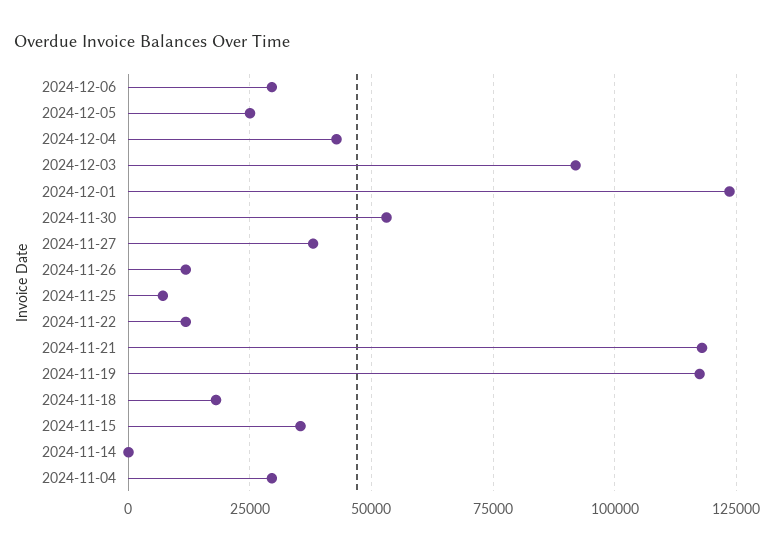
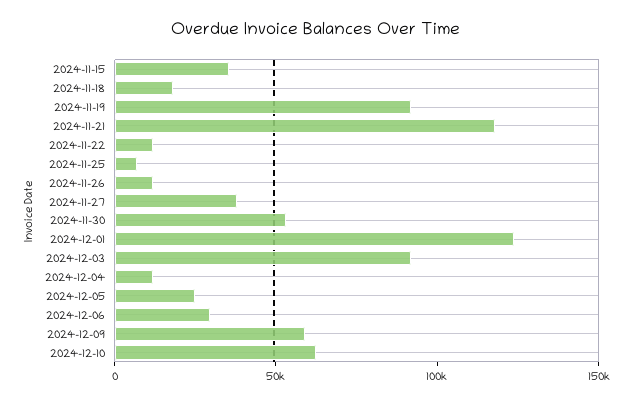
2024-12-04: 42500 -> 10000
2024-11-19: 117500 -> 90000
2024-11-14: 0 -> none
2024-11-04: 30000 -> none
2024-12-09: none -> 60000
2024-12-10: none -> 60000

